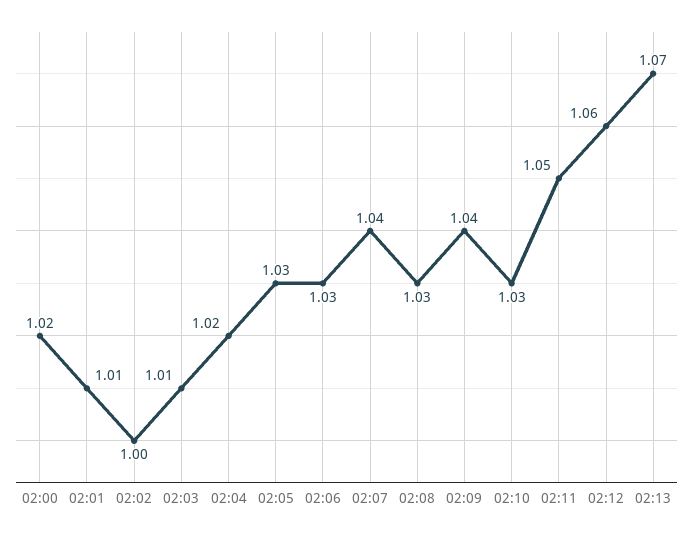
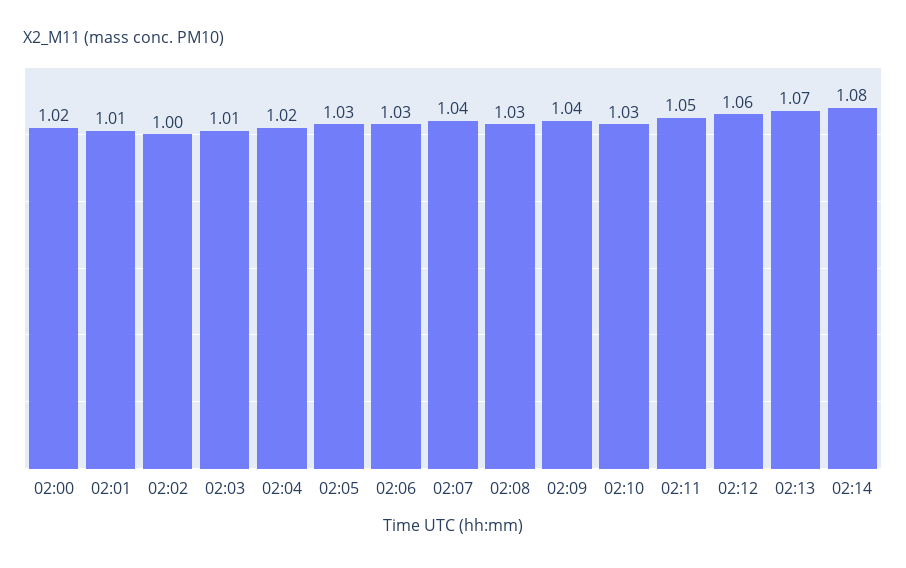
02:14: none -> 1.08

